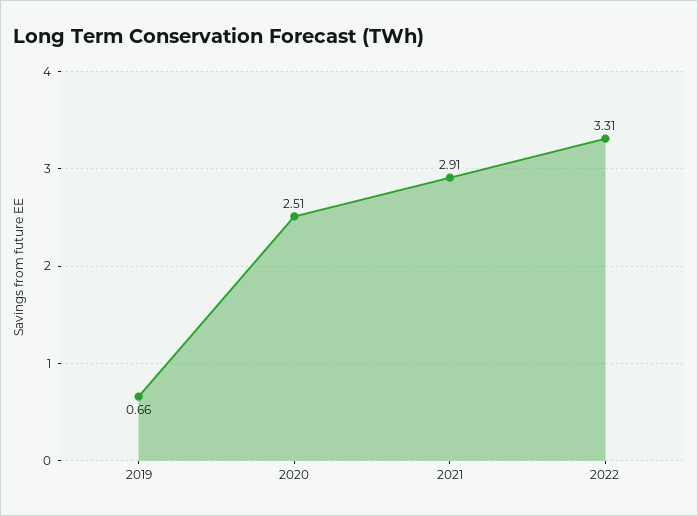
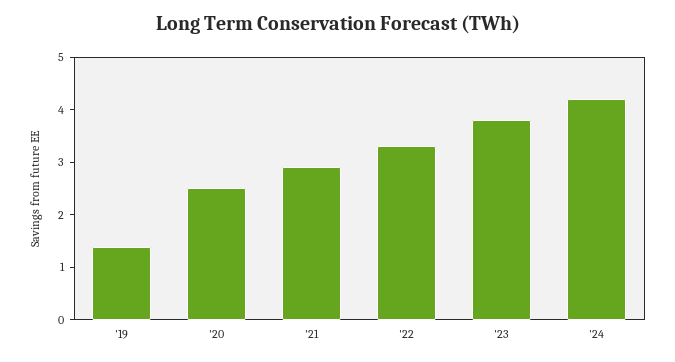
2019: 0.66 -> 1.4
'23: none -> 3.8
'24: none -> 4.2

